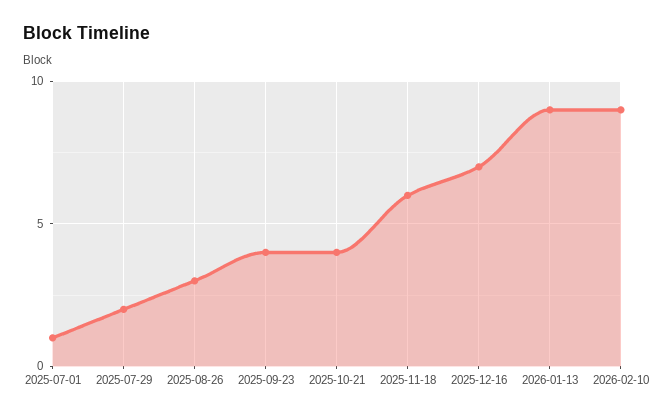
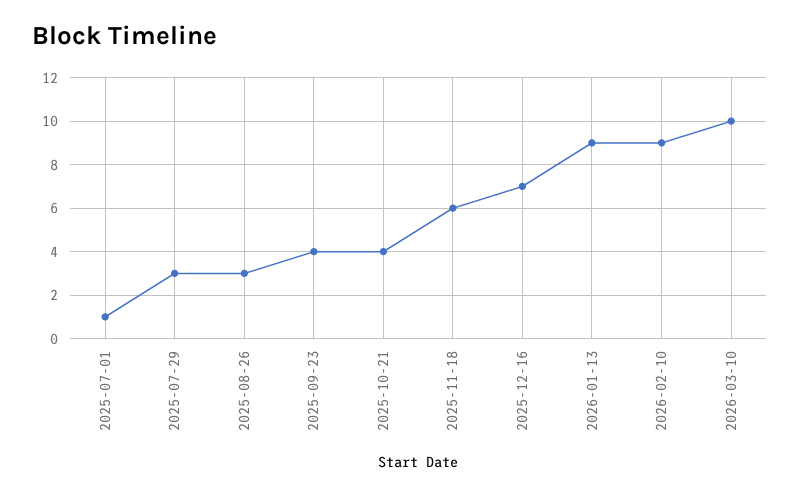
2025-07-29: 2 -> 3
2026-03-10: none -> 10

